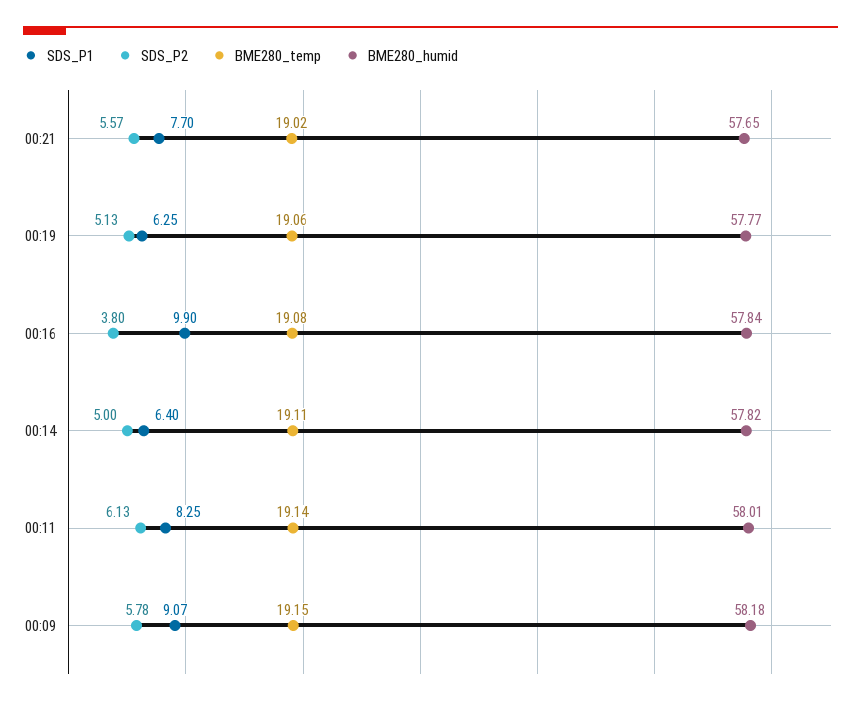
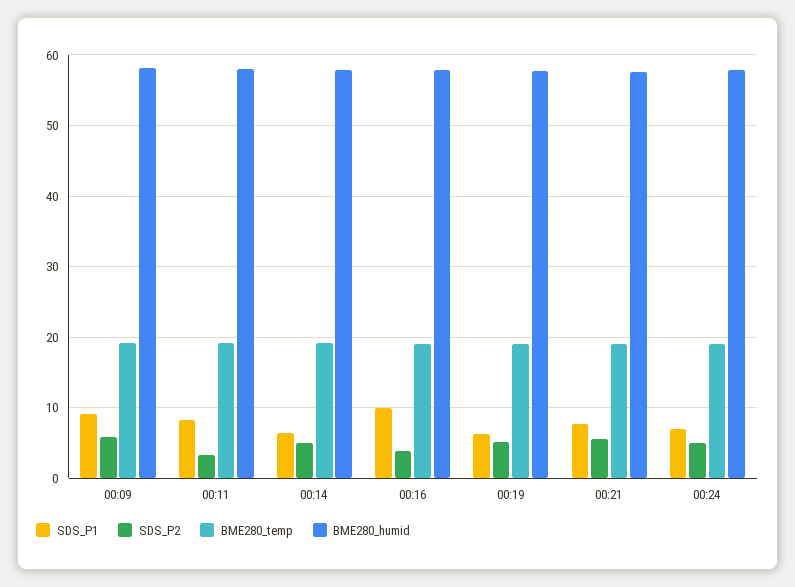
SDS_P2, 00:11: 6.13 -> 3
SDS_P1, 00:24: none -> 7
SDS_P2, 00:24: none -> 5
BME280_temp, 00:24: none -> 19
BME280_humid, 00:24: none -> 58

